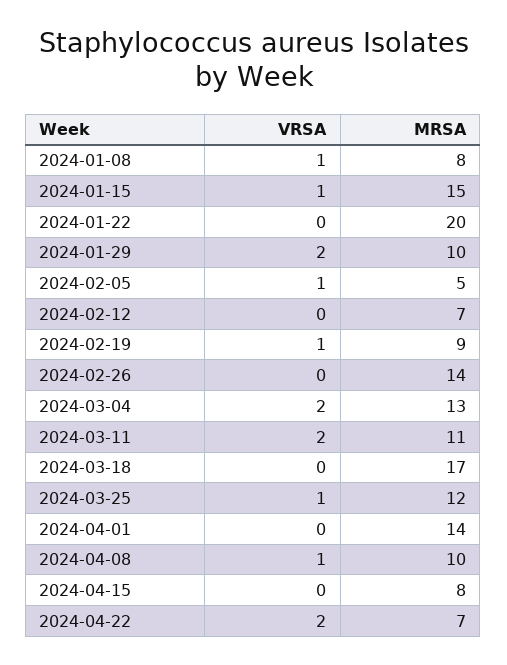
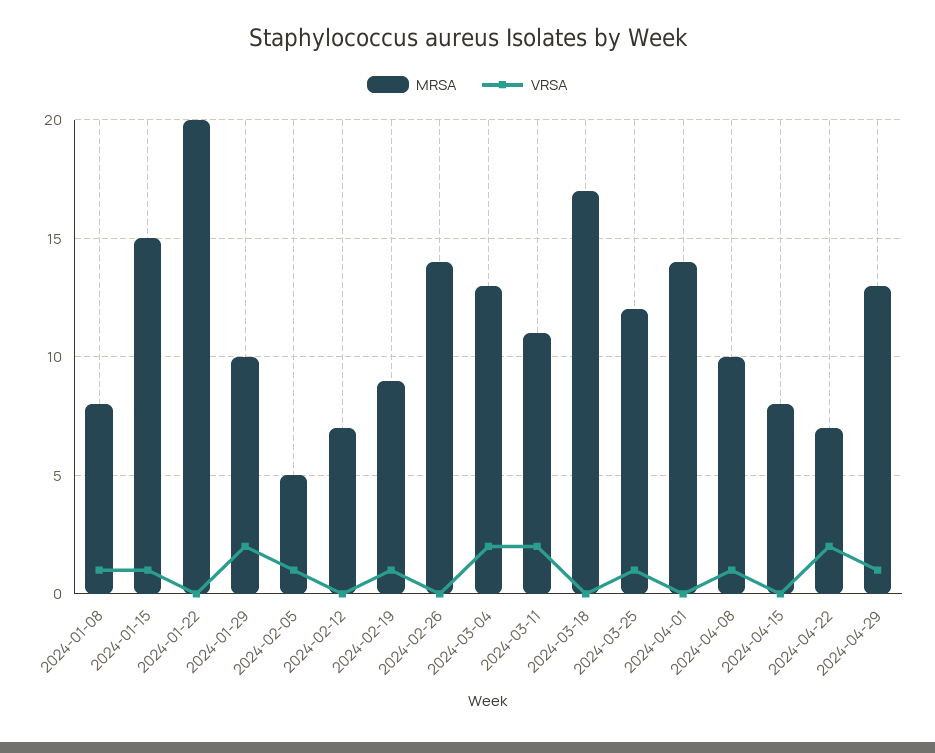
MRSA, 2024-04-29: none -> 13
VRSA, 2024-04-29: none -> 1

